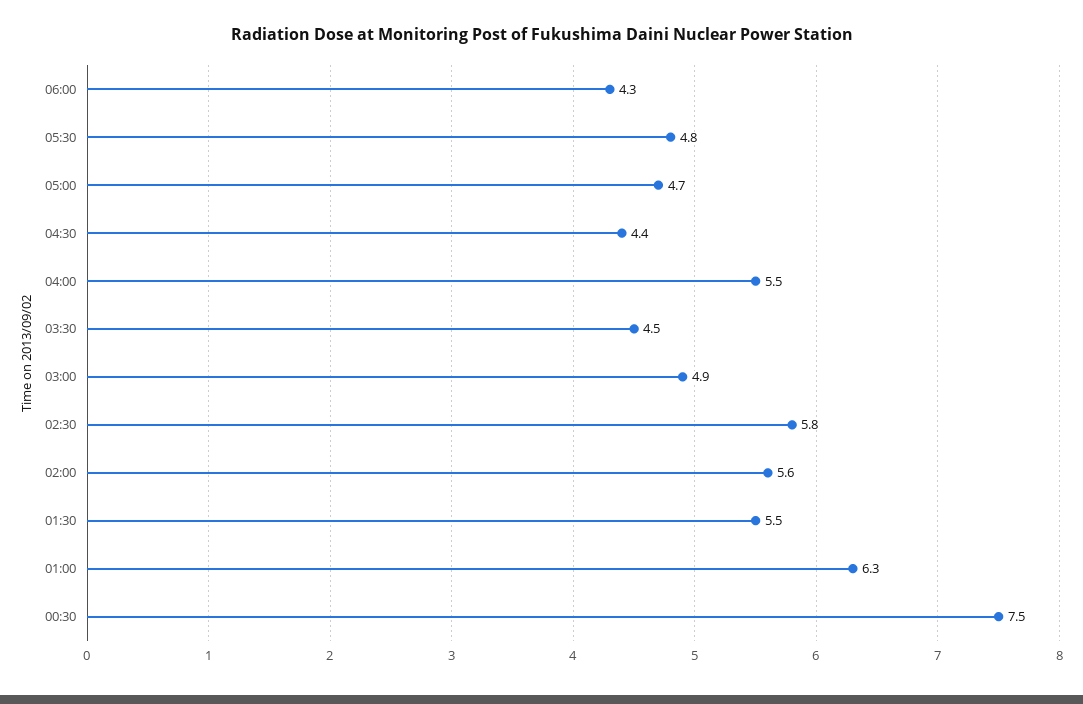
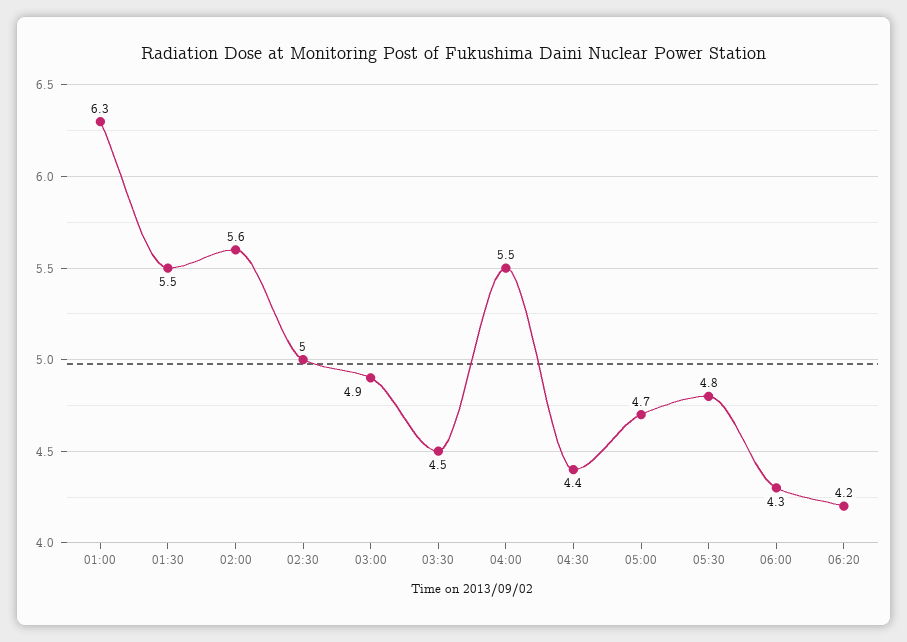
02:30: 5.8 -> 5
00:30: 7.5 -> none
06:20: none -> 4.2

